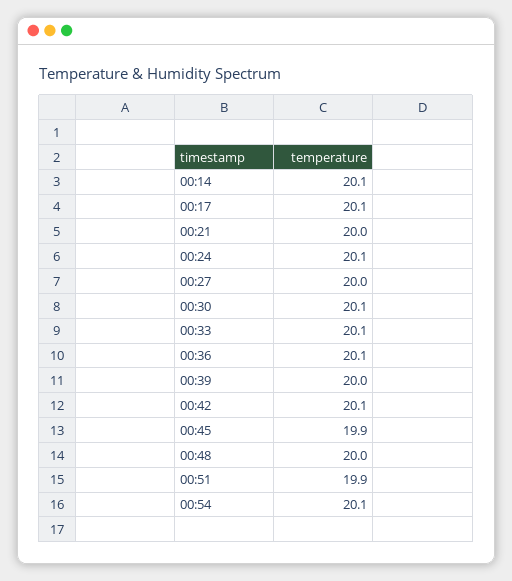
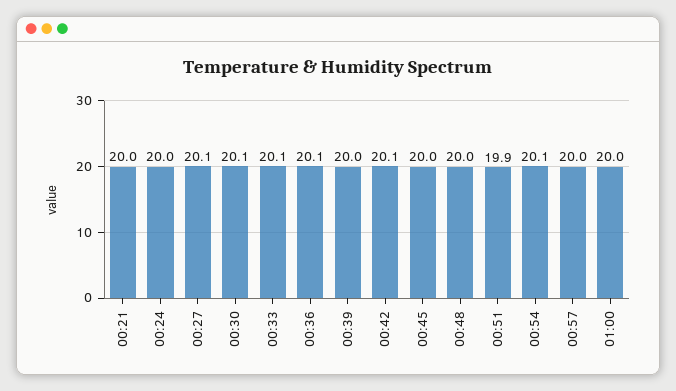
00:14: 20.1 -> none
00:17: 20.1 -> none
00:24: 20.1 -> 20
00:27: 20 -> 20.1
00:45: 19.9 -> 20
00:57: none -> 20
01:00: none -> 20

